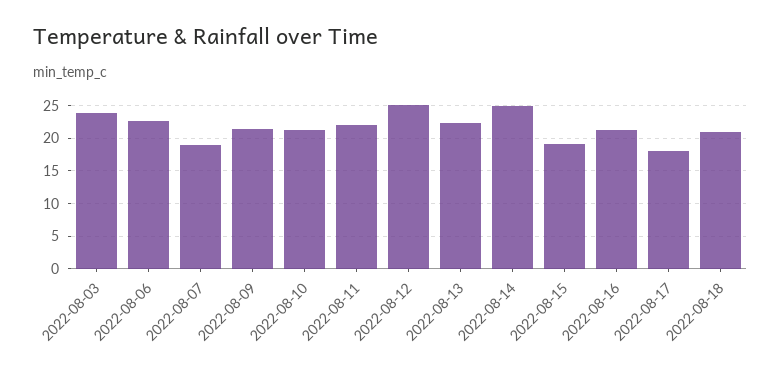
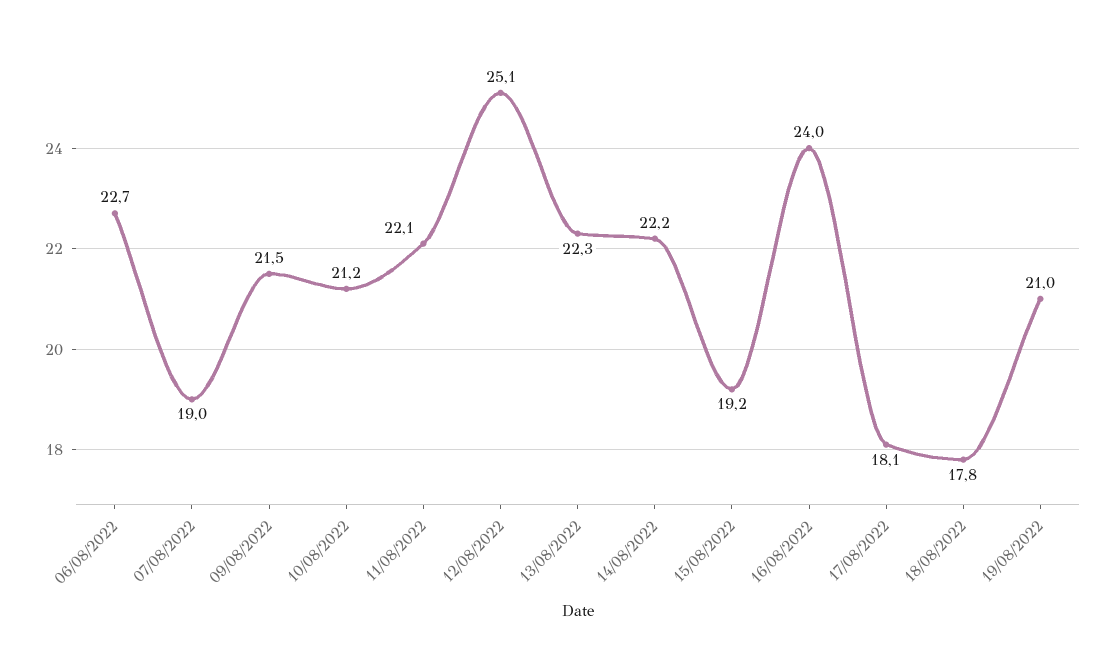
2022-08-03: 24 -> none
2022-08-14: 25 -> 22.2
2022-08-16: 21 -> 24
2022-08-18: 21 -> 17.8
19/08/2022: none -> 21

